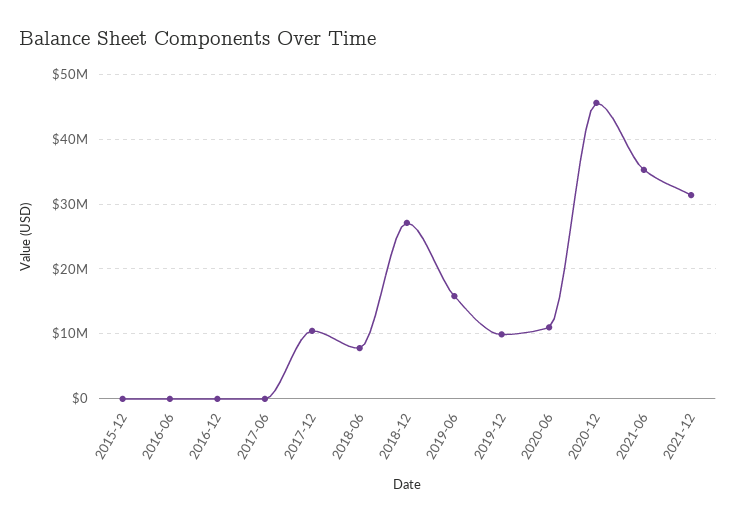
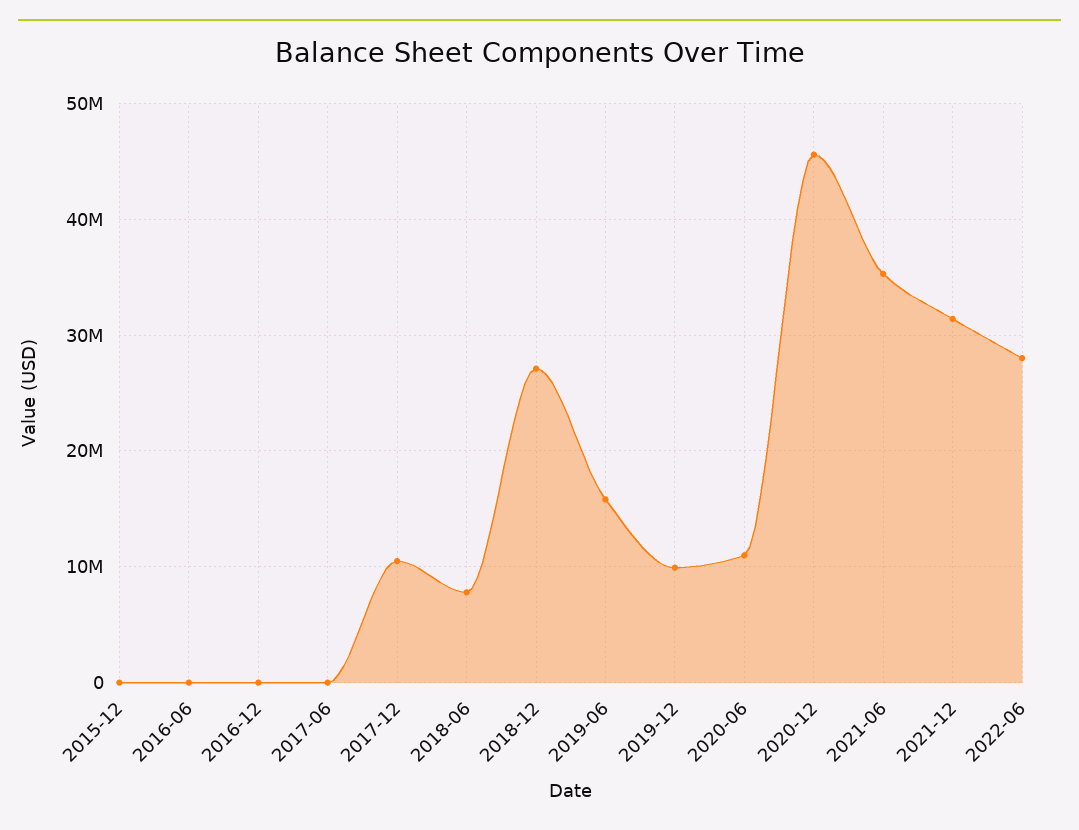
2022-06: none -> 28000000

